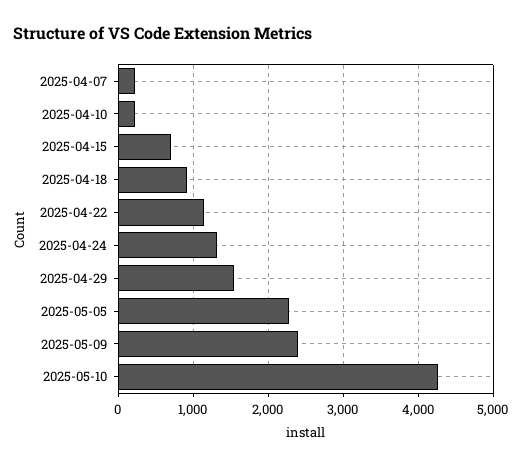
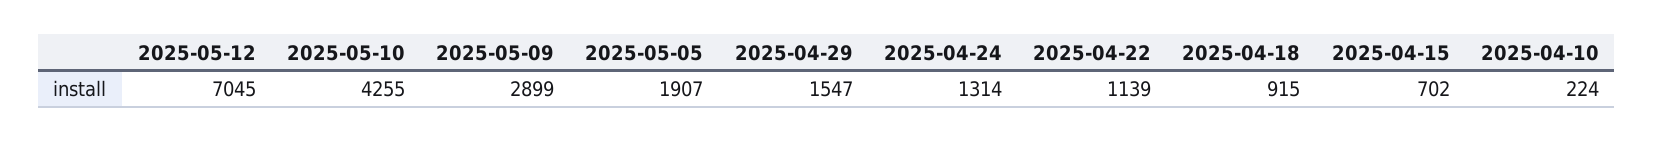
2025-04-07: 200 -> none
2025-05-05: 2300 -> 1907
2025-05-09: 2400 -> 2899
2025-05-12: none -> 7045

